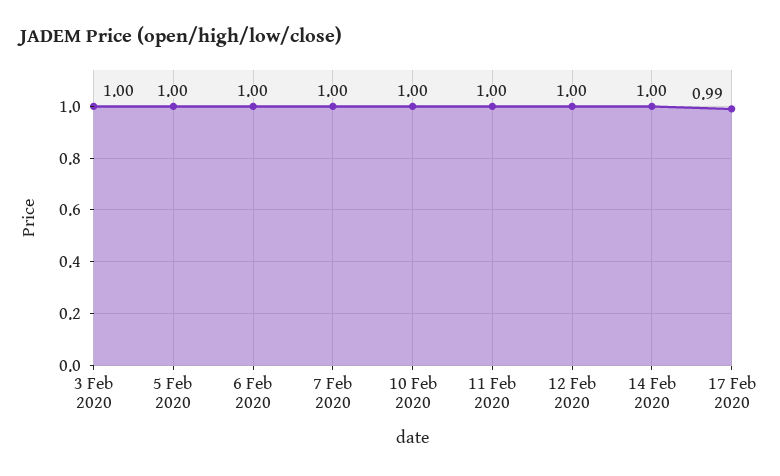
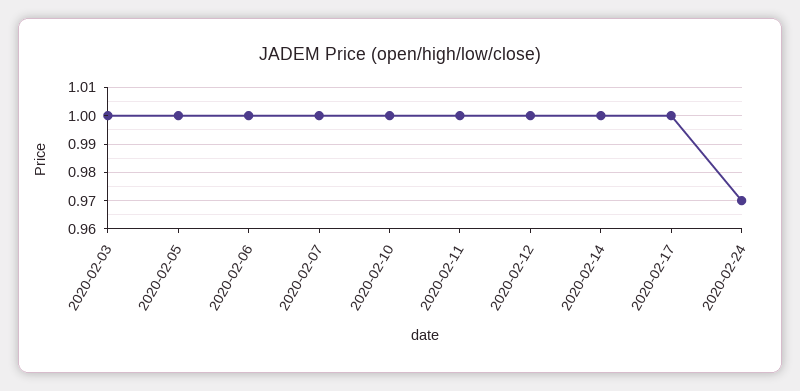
17 Feb 2020: 0.99 -> 1
2020-02-24: none -> 0.97

